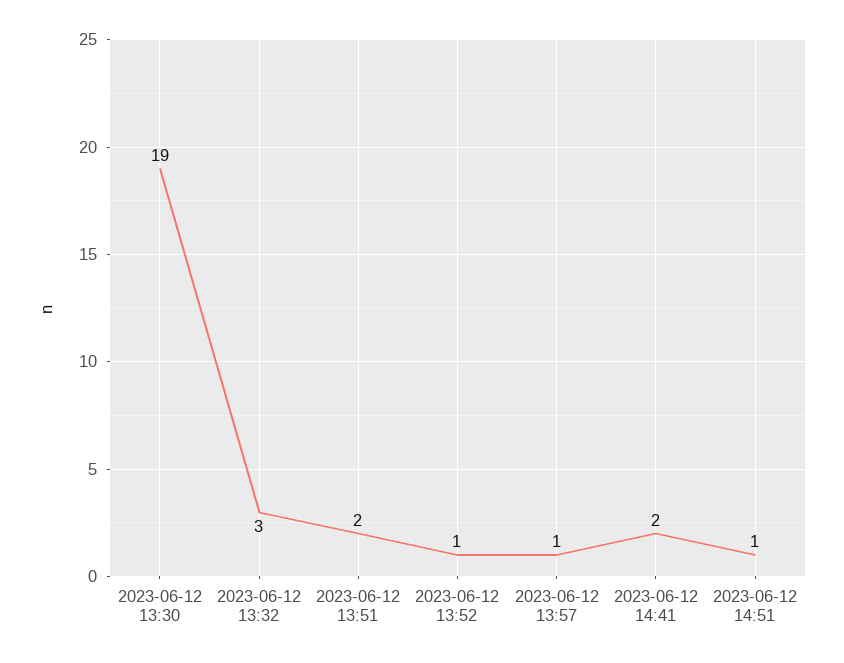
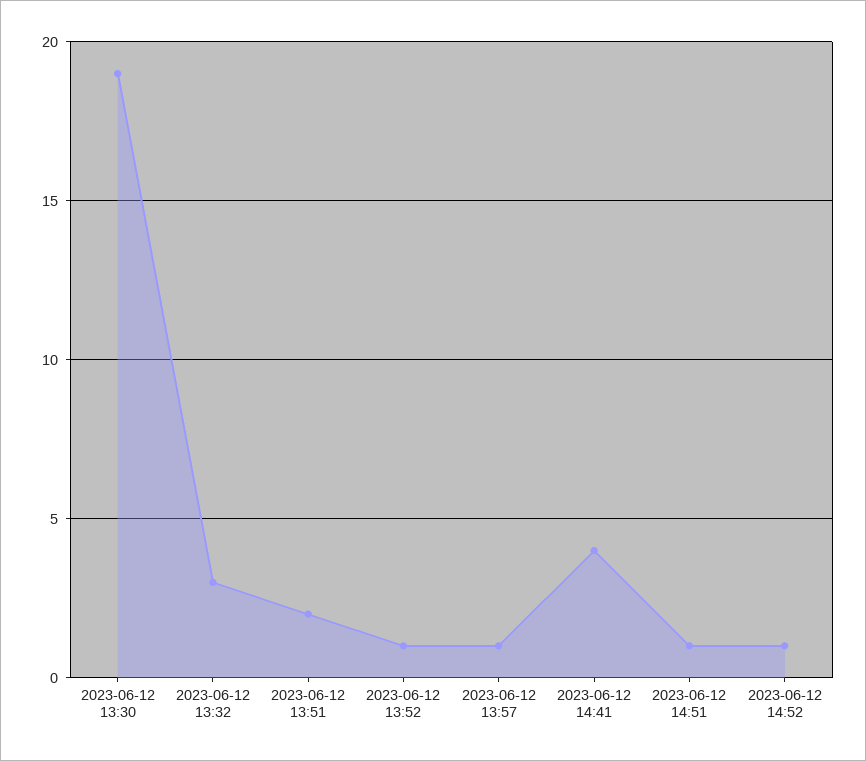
2023-06-12 14:41: 2 -> 4
2023-06-12 14:52: none -> 1

